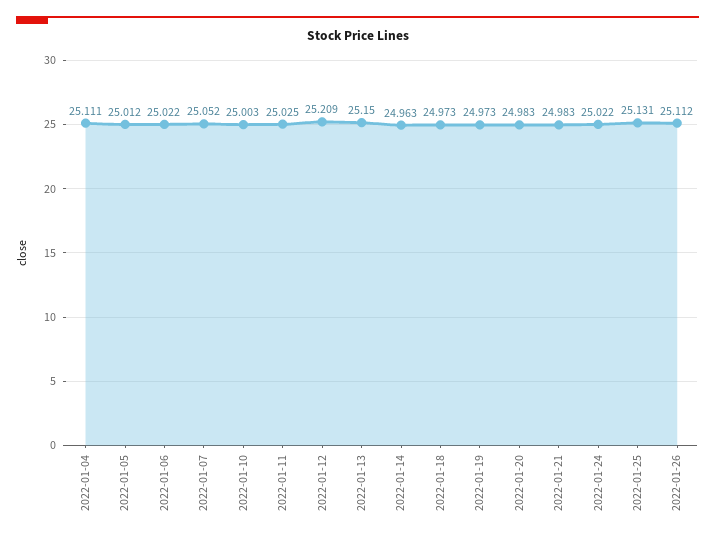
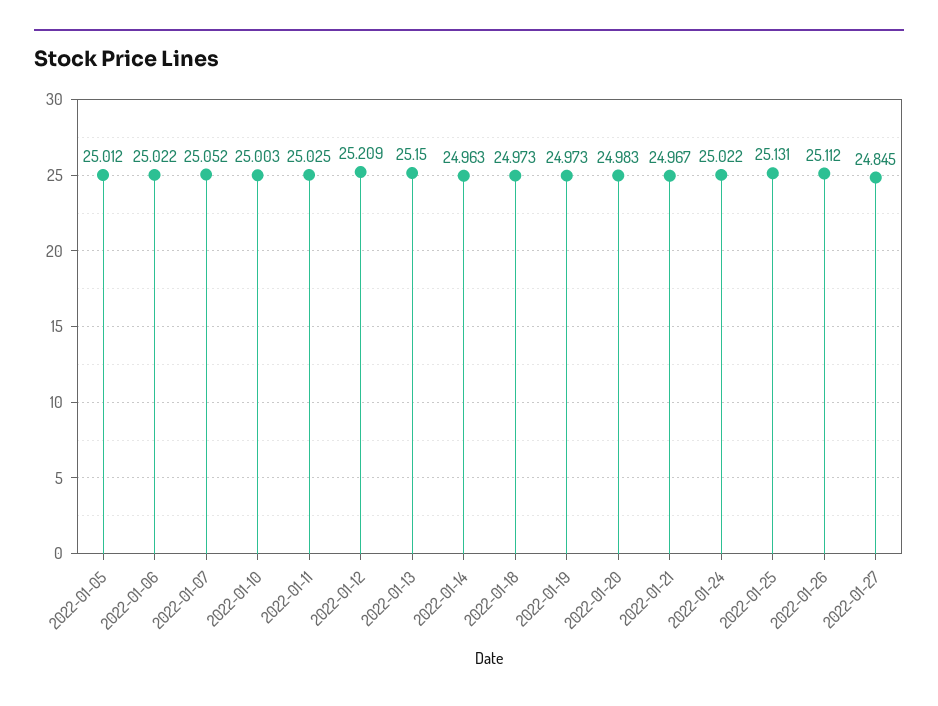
2022-01-04: 25.111 -> none
2022-01-21: 24.983 -> 24.967
2022-01-27: none -> 24.845

